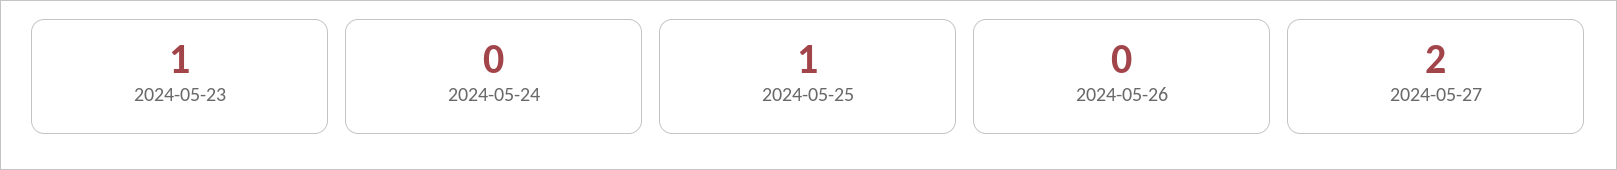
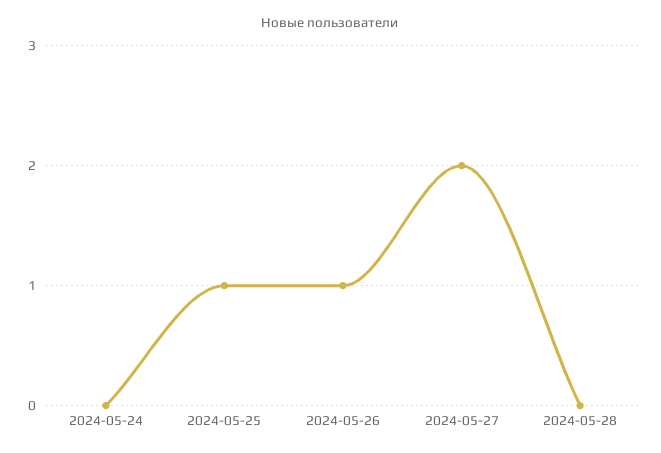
2024-05-23: 1 -> none
2024-05-26: 0 -> 1
2024-05-28: none -> 0

